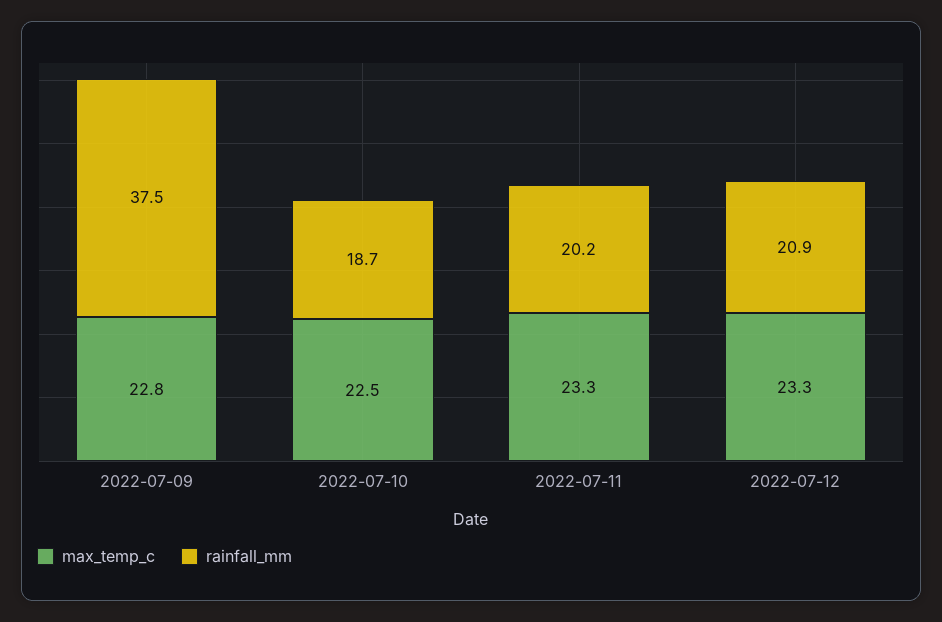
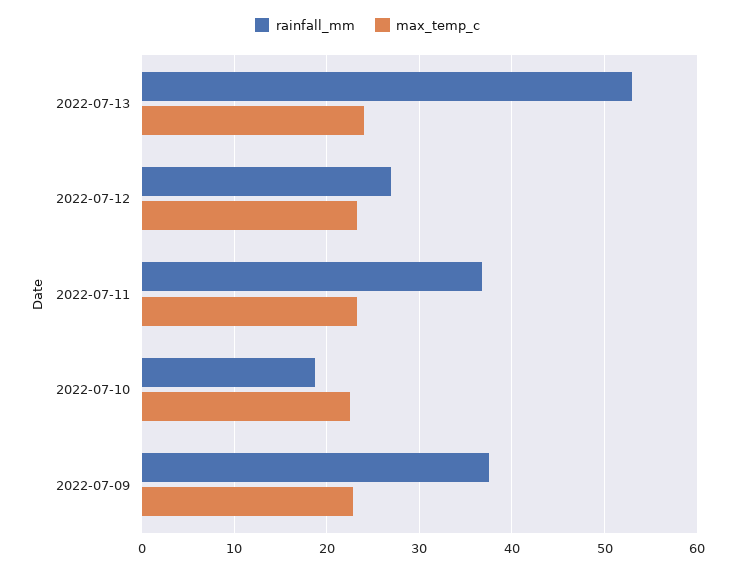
rainfall_mm, 2022-07-11: 20.2 -> 37
rainfall_mm, 2022-07-12: 20.9 -> 27
rainfall_mm, 2022-07-13: none -> 53
max_temp_c, 2022-07-13: none -> 24

